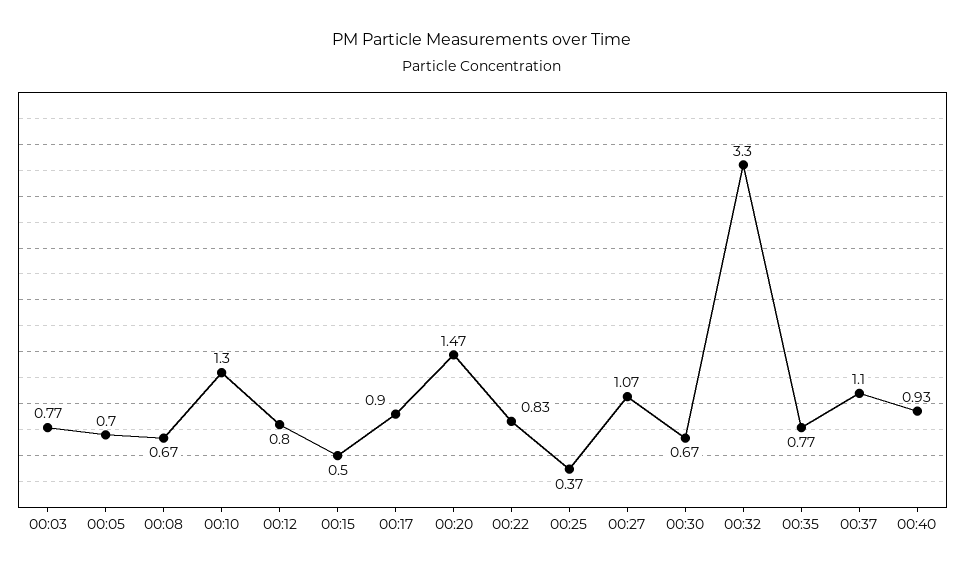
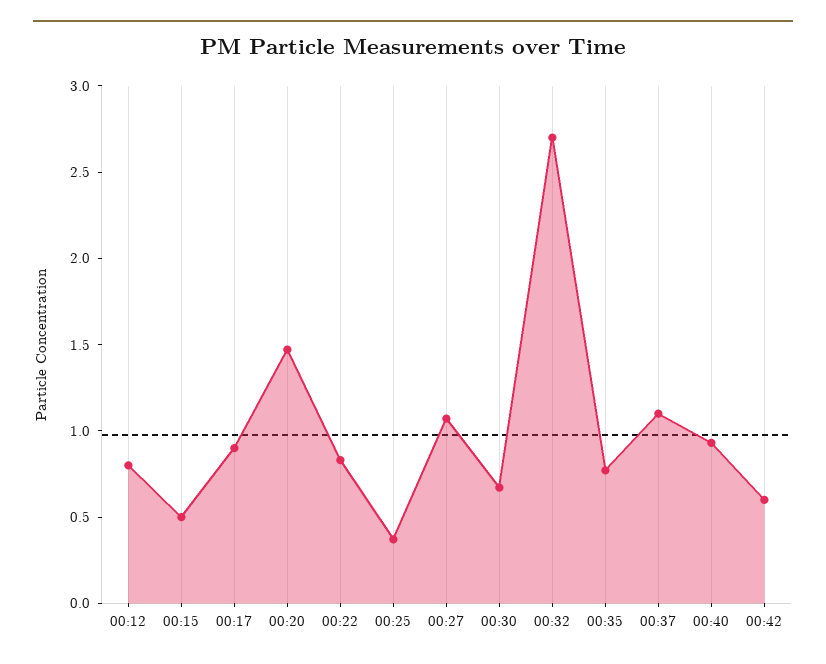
00:03: 0.77 -> none
00:05: 0.7 -> none
00:08: 0.67 -> none
00:10: 1.3 -> none
00:32: 3.3 -> 2.7
00:42: none -> 0.6

